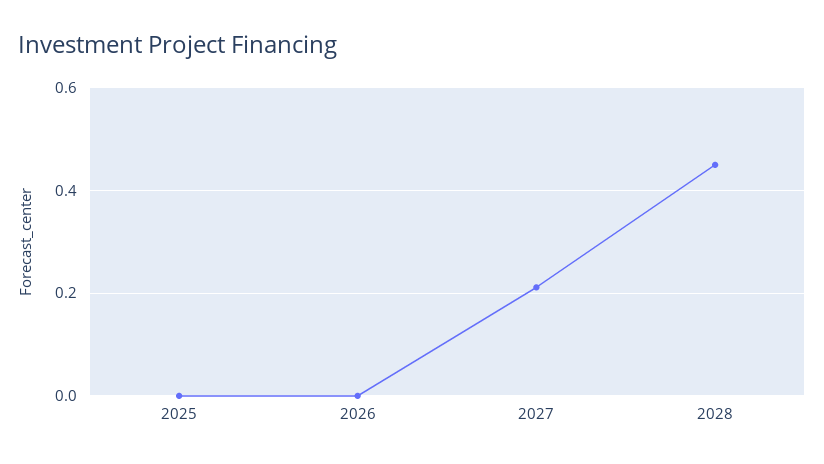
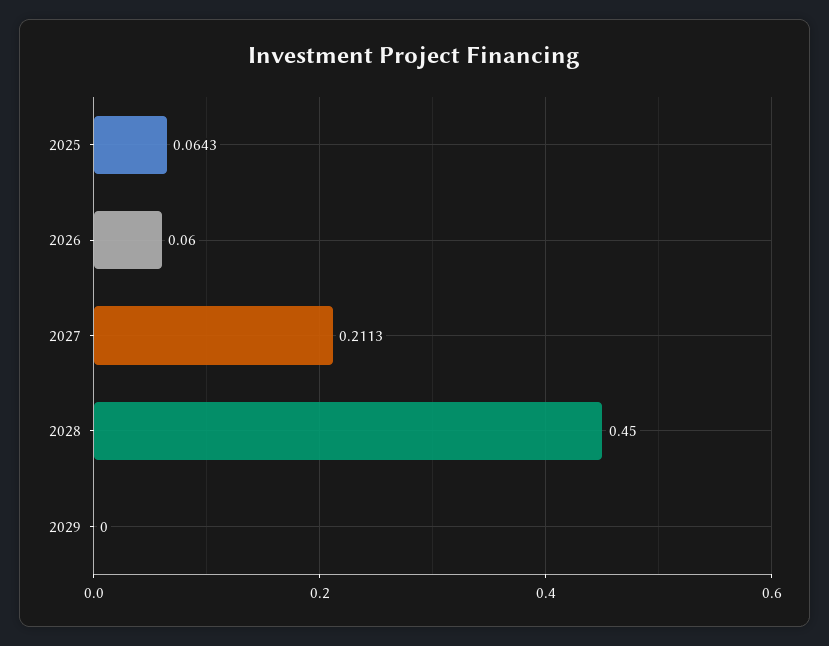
2025: 0 -> 0.0643
2026: 0 -> 0.06
2029: none -> 0

